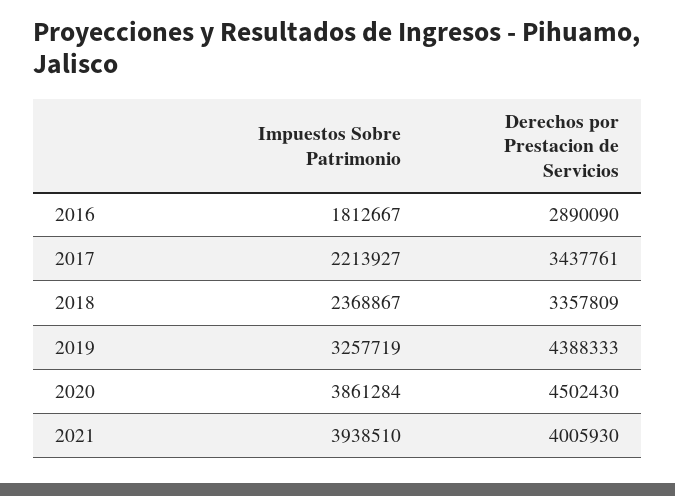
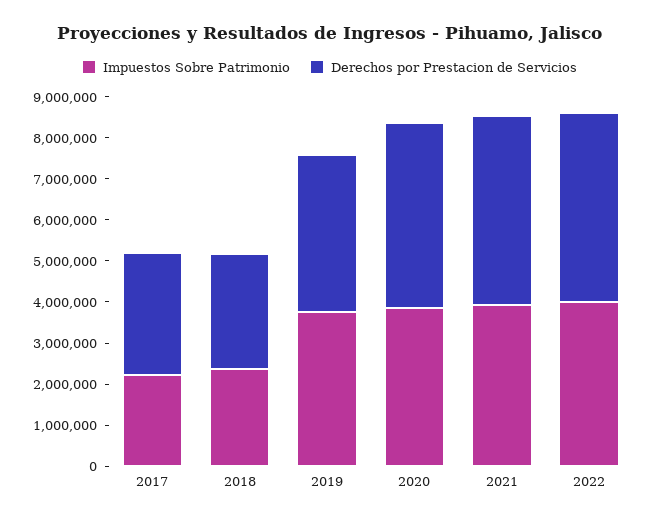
Impuestos Sobre Patrimonio, 2016: 1812667 -> none
Derechos por Prestacion de Servicios, 2016: 2890090 -> none
Derechos por Prestacion de Servicios, 2017: 3437761 -> 3000000
Derechos por Prestacion de Servicios, 2018: 3357809 -> 2800000
Impuestos Sobre Patrimonio, 2019: 3257719 -> 3800000
Derechos por Prestacion de Servicios, 2019: 4388333 -> 3800000
Derechos por Prestacion de Servicios, 2021: 4005930 -> 4600000
Impuestos Sobre Patrimonio, 2022: none -> 4000000
Derechos por Prestacion de Servicios, 2022: none -> 4600000

